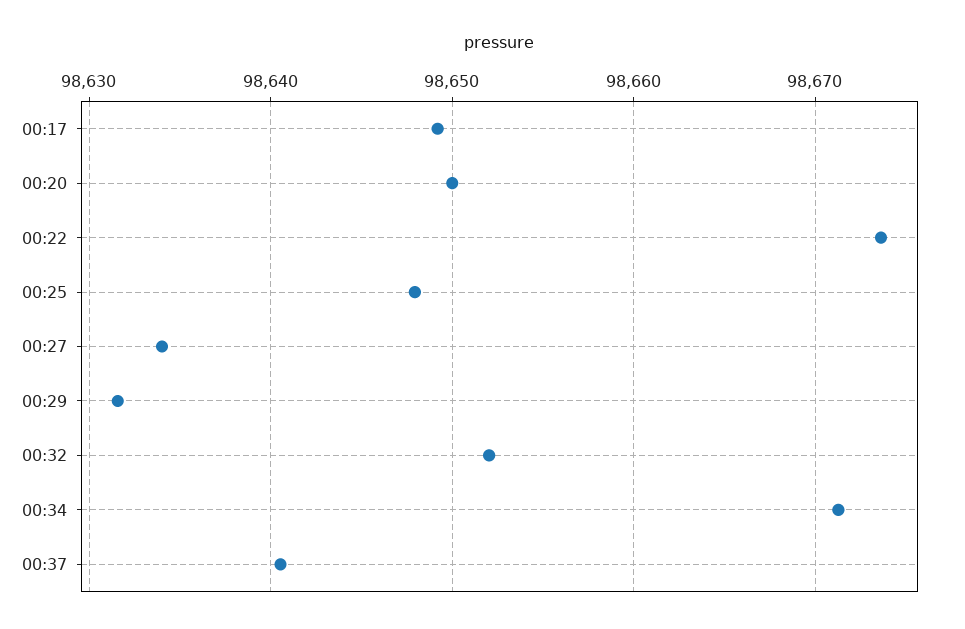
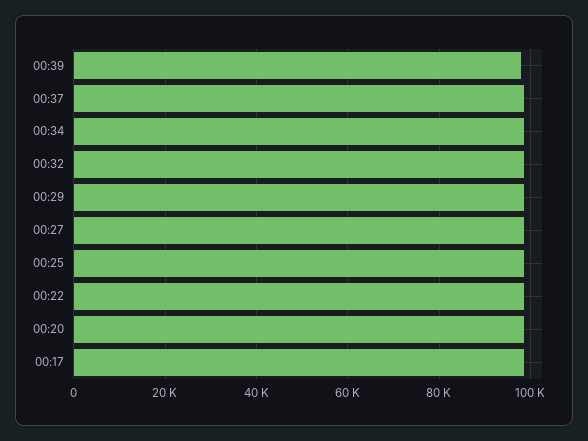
00:39: none -> 98000

